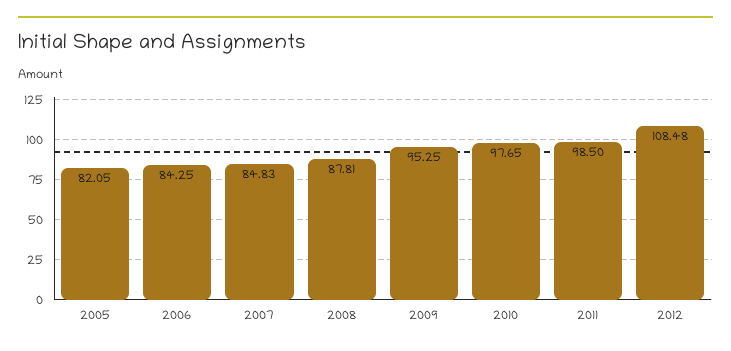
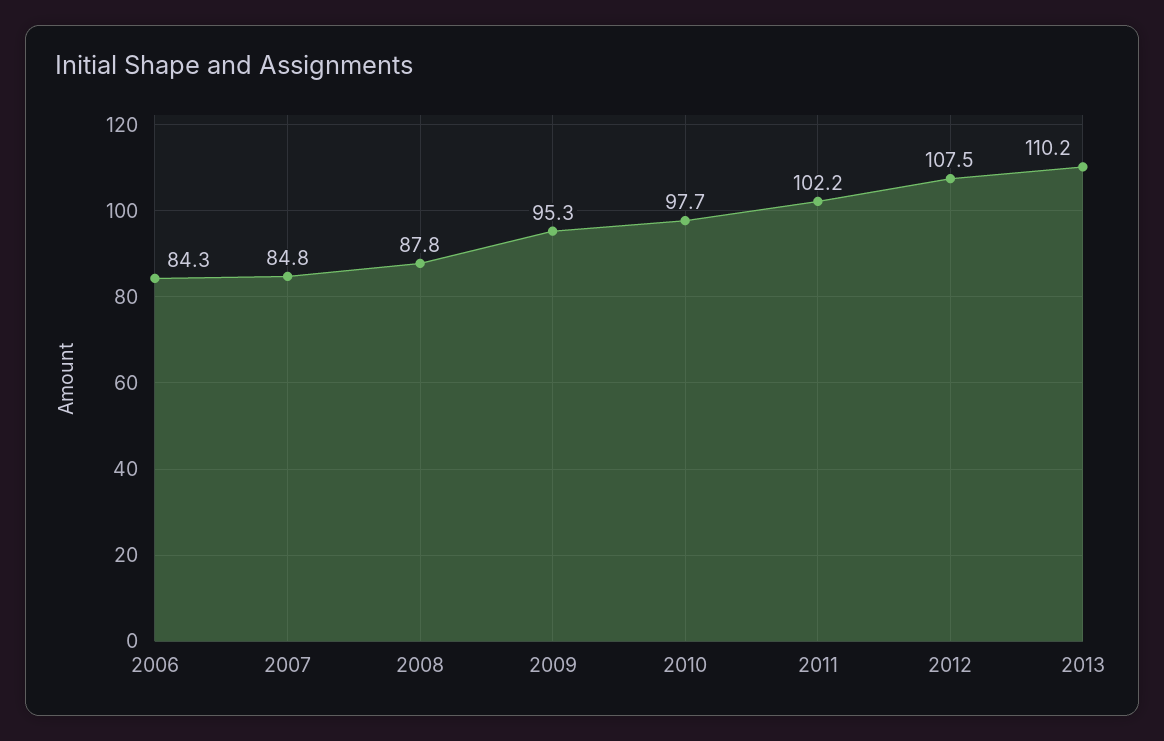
2005: 82.05 -> none
2011: 98.5 -> 102.2
2012: 108.48 -> 107.5
2013: none -> 110.2

